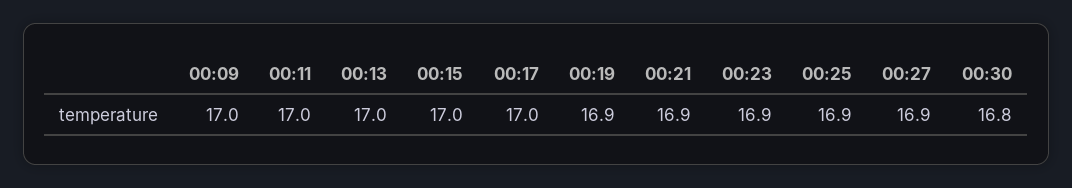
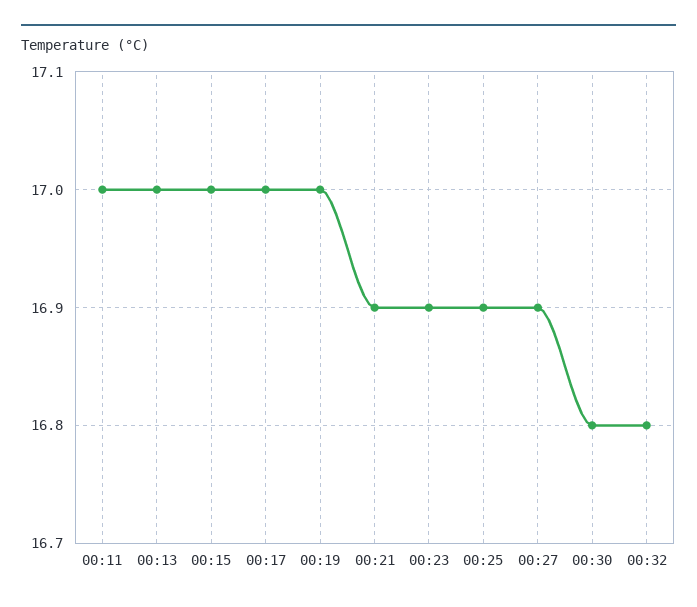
00:09: 17 -> none
00:19: 16.9 -> 17
00:32: none -> 16.8

